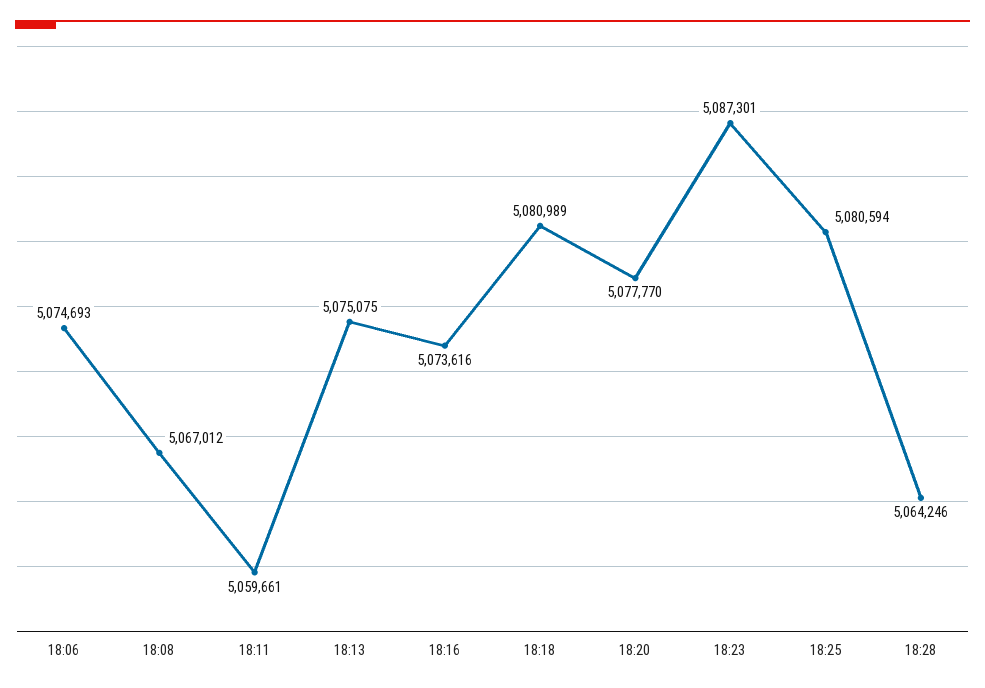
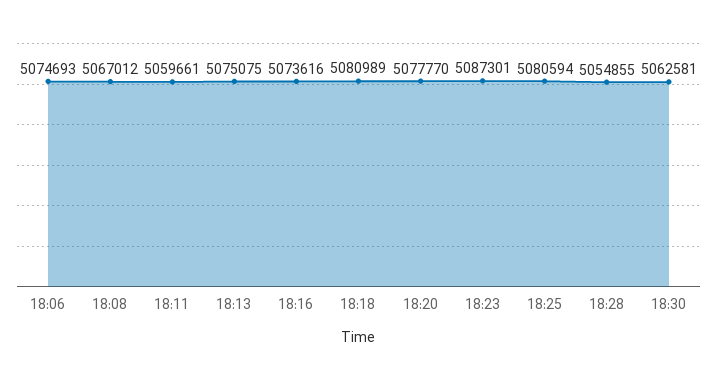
18:28: 5064246 -> 5054855
18:30: none -> 5062581

